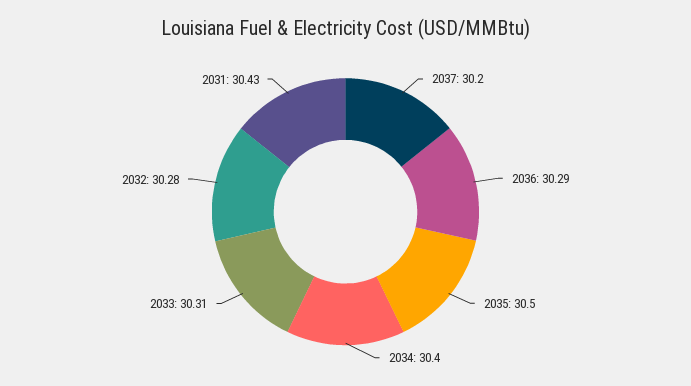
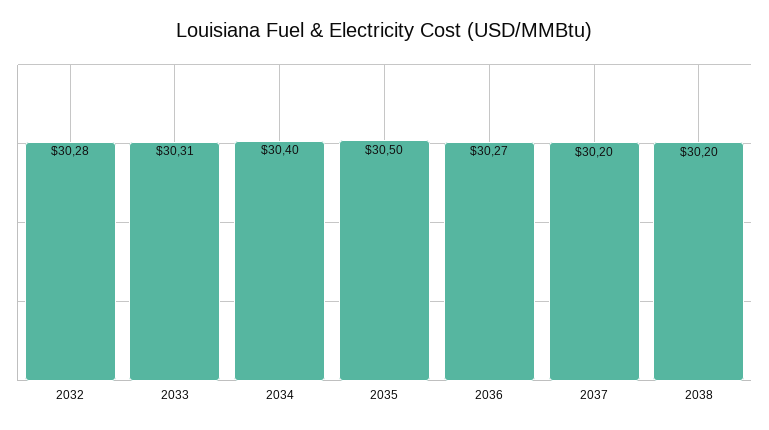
2036: 30.29 -> 30.27
2031: 30.43 -> none
2038: none -> 30.2

